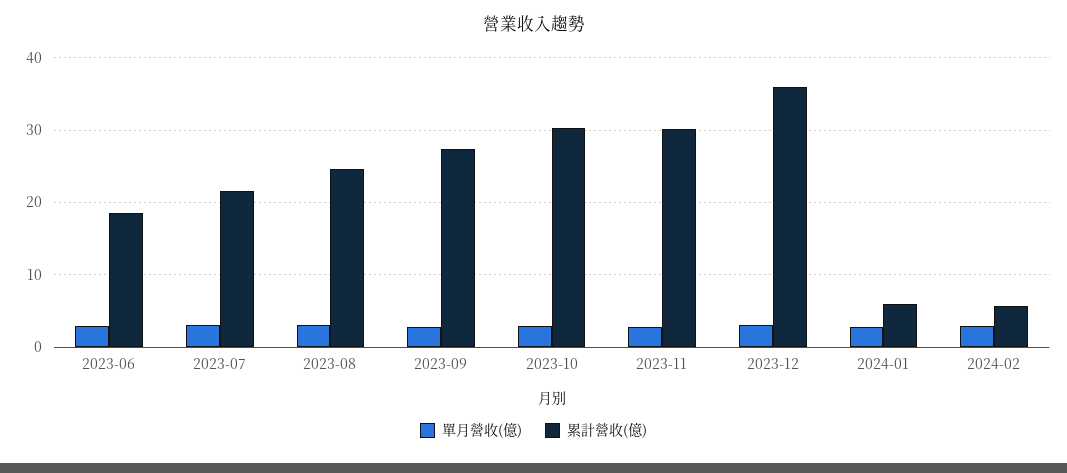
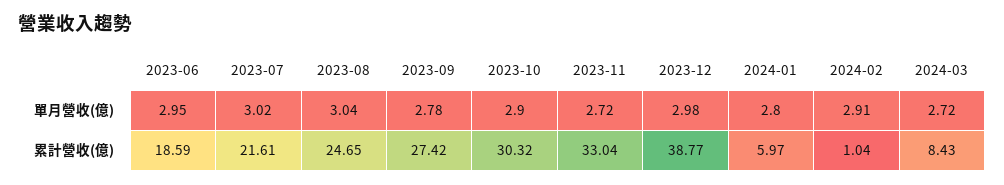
累計營收(億), 2023-11: 30 -> 33.04
累計營收(億), 2023-12: 36 -> 38.77
累計營收(億), 2024-02: 6 -> 1.04
單月營收(億), 2024-03: none -> 2.72
累計營收(億), 2024-03: none -> 8.43

